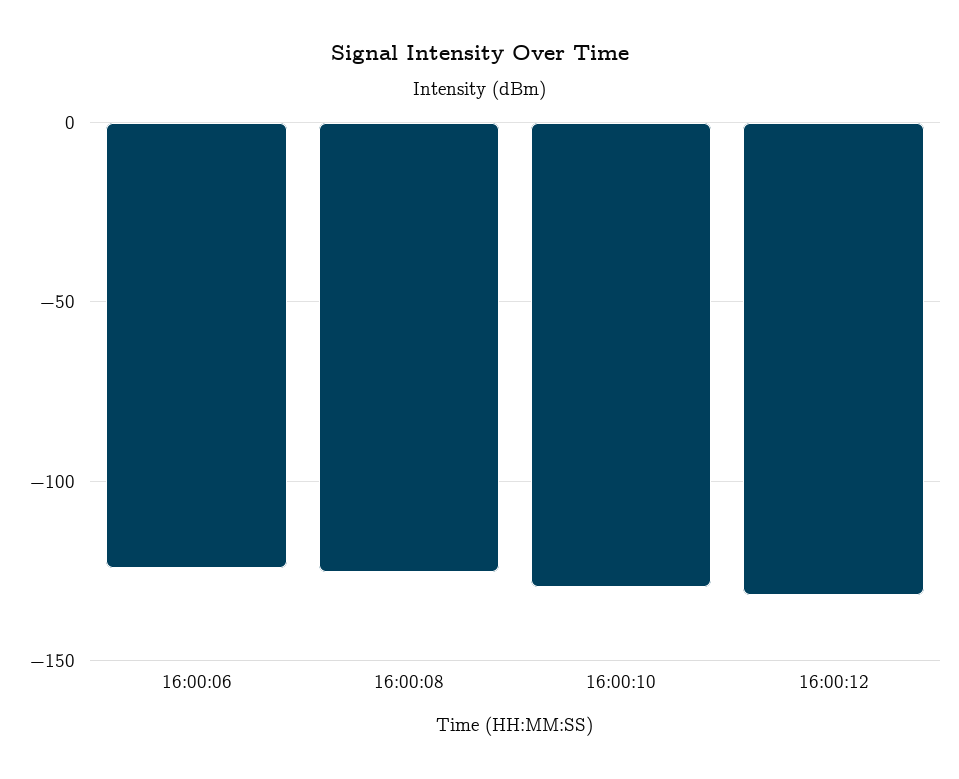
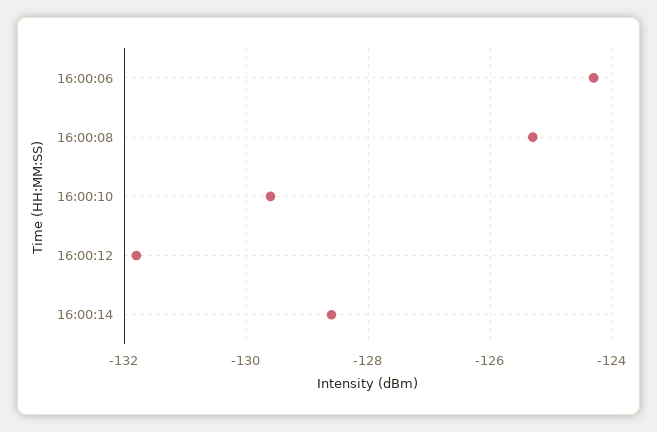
16:00:14: none -> -128.5

